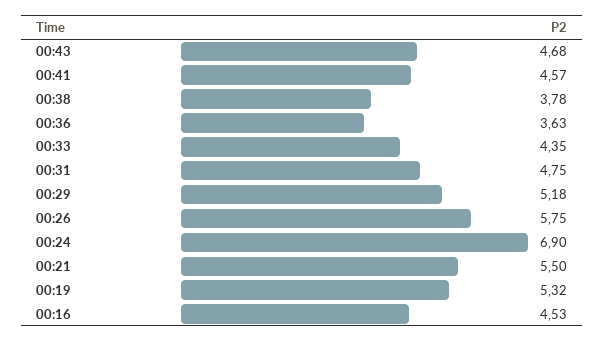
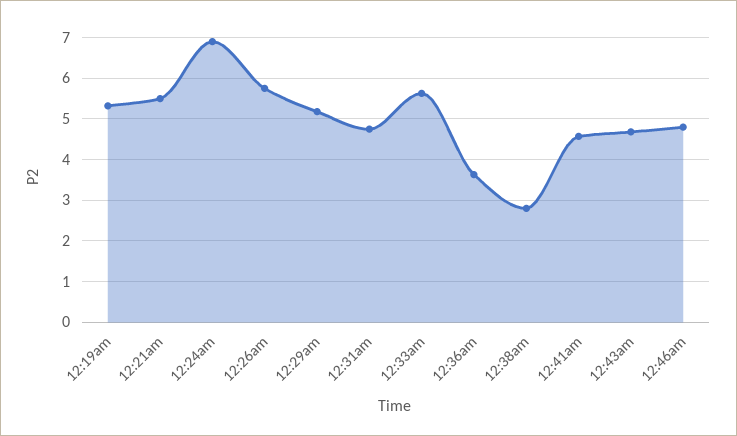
00:38: 3.78 -> 2.8
00:33: 4.35 -> 5.6
00:16: 4.53 -> none
12:46am: none -> 4.8

